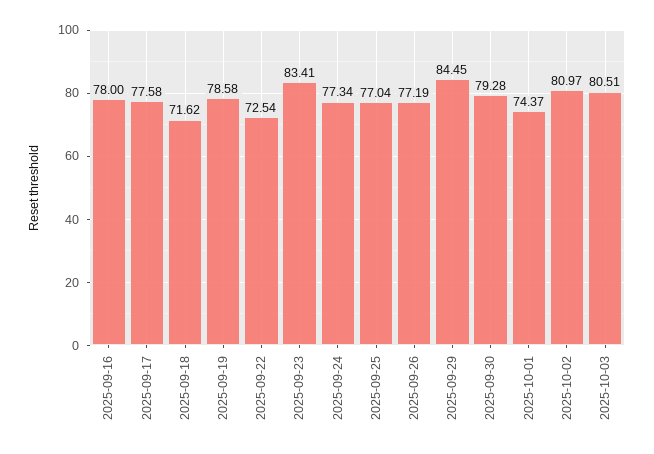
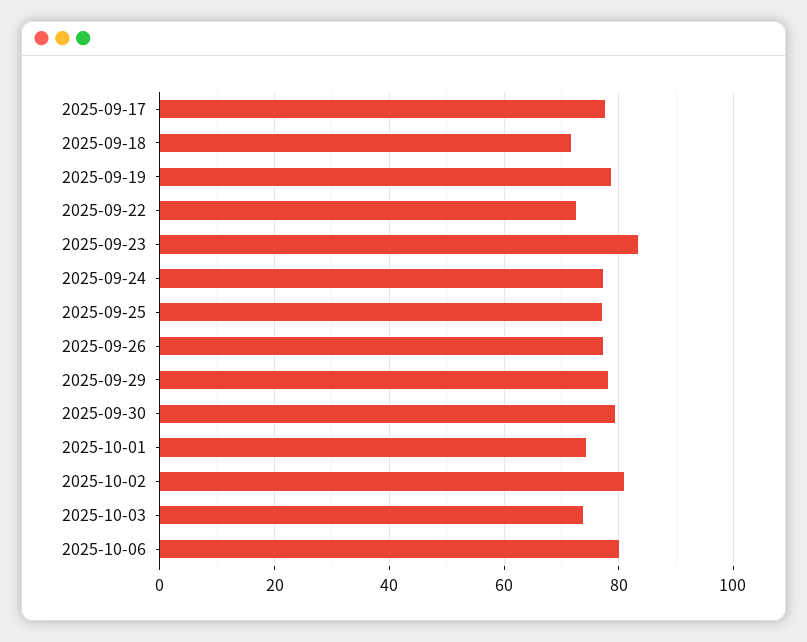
2025-09-16: 78 -> none
2025-09-29: 84.45 -> 78
2025-10-03: 80.51 -> 74
2025-10-06: none -> 80

